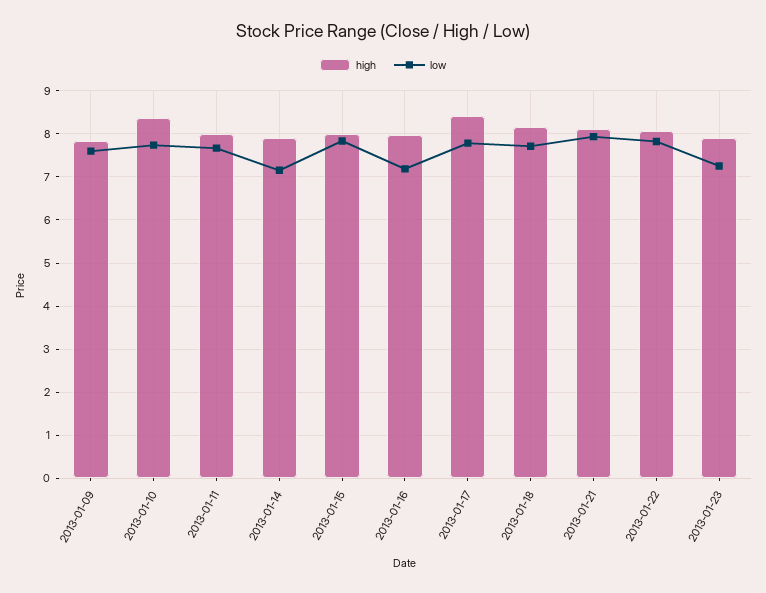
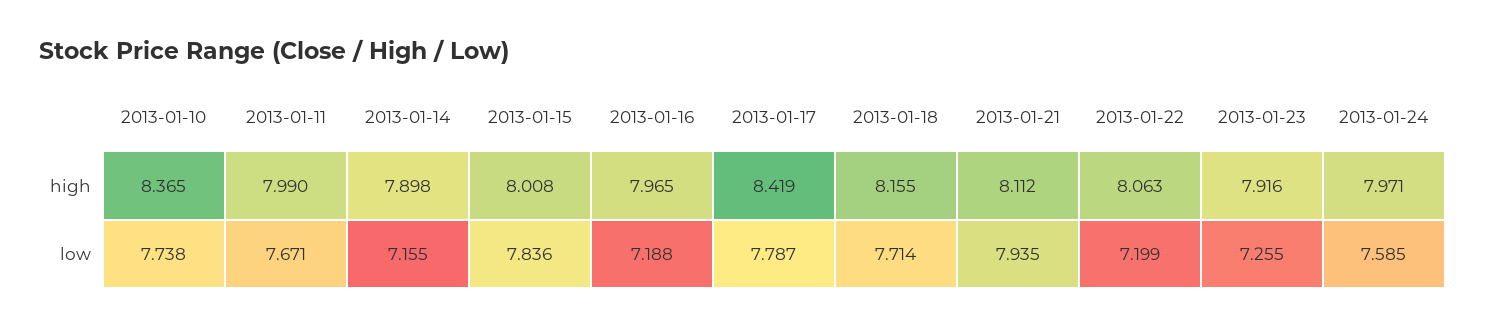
high, 2013-01-09: 7.8 -> none
low, 2013-01-09: 7.6 -> none
low, 2013-01-22: 7.8 -> 7.199
high, 2013-01-24: none -> 7.971
low, 2013-01-24: none -> 7.585

